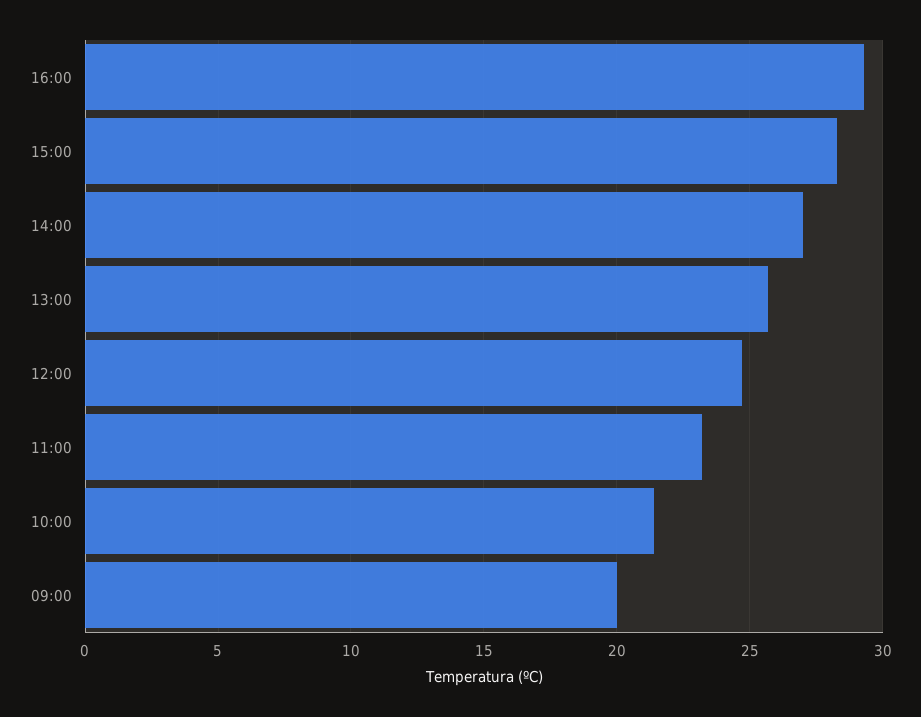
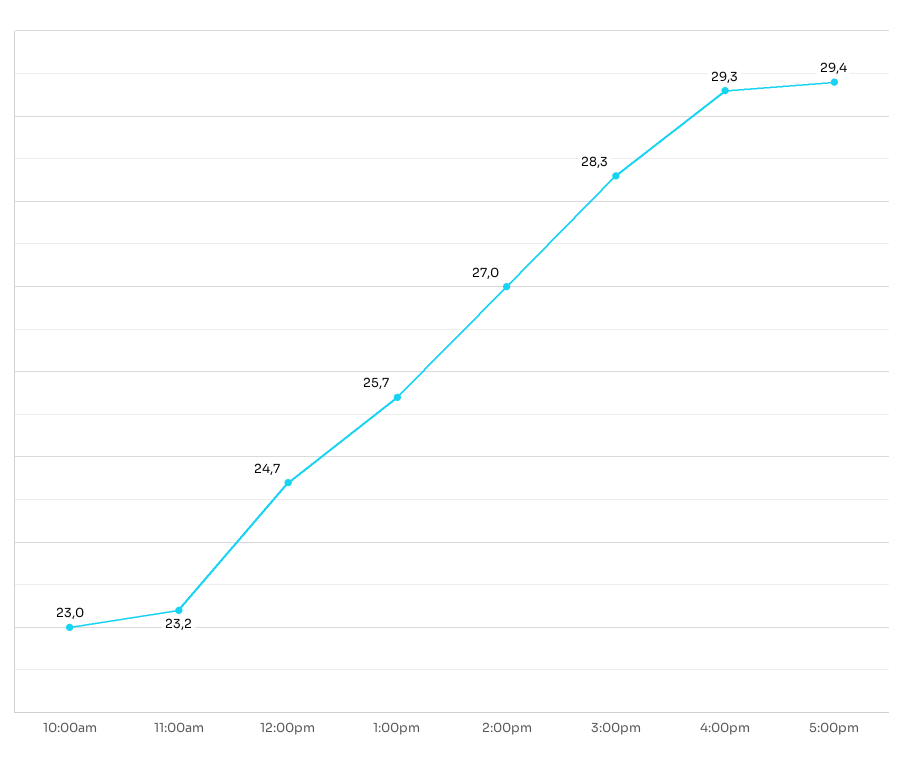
10:00: 21.5 -> 23
09:00: 20 -> none
5:00pm: none -> 29.4

